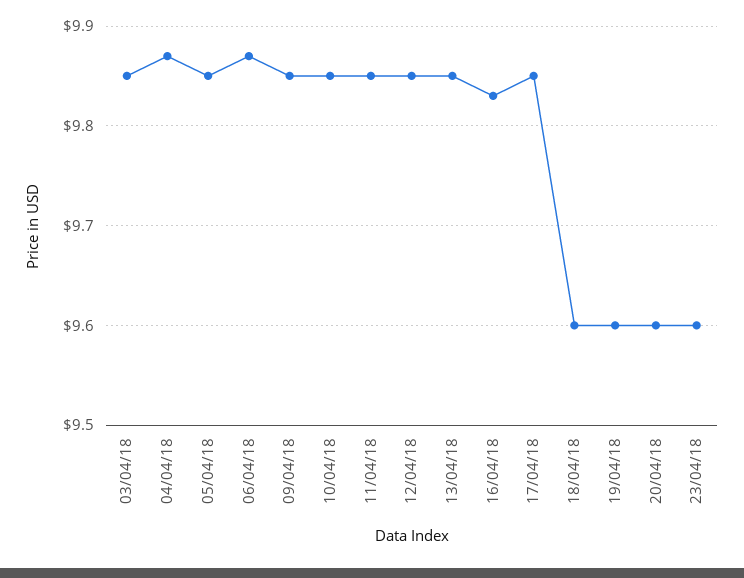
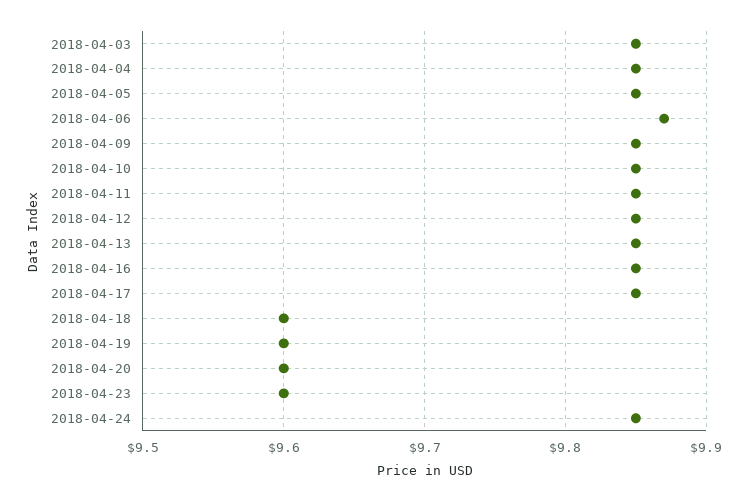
04/04/18: 9.87 -> 9.85
16/04/18: 9.83 -> 9.85
2018-04-24: none -> 9.85

